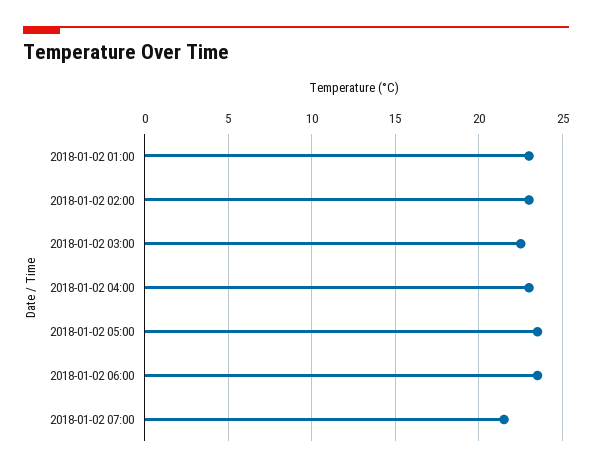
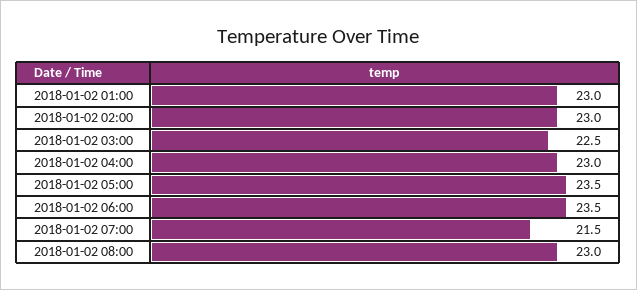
2018-01-02 08:00: none -> 23

